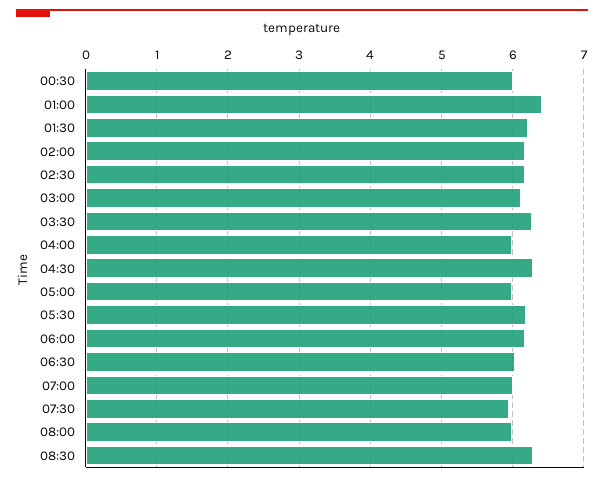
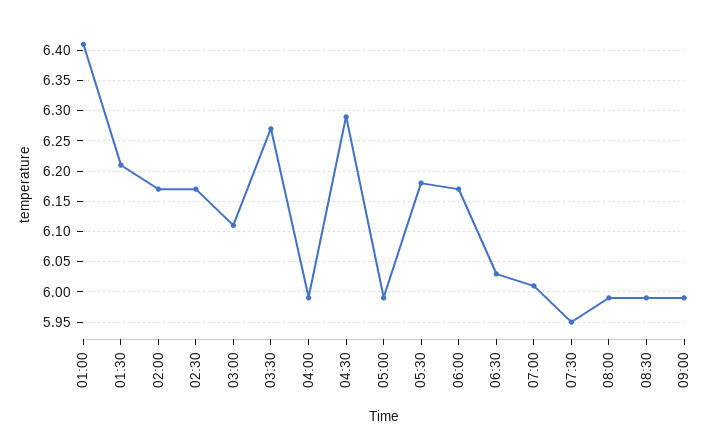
00:30: 6 -> none
08:30: 6.3 -> 5.99
09:00: none -> 5.99

